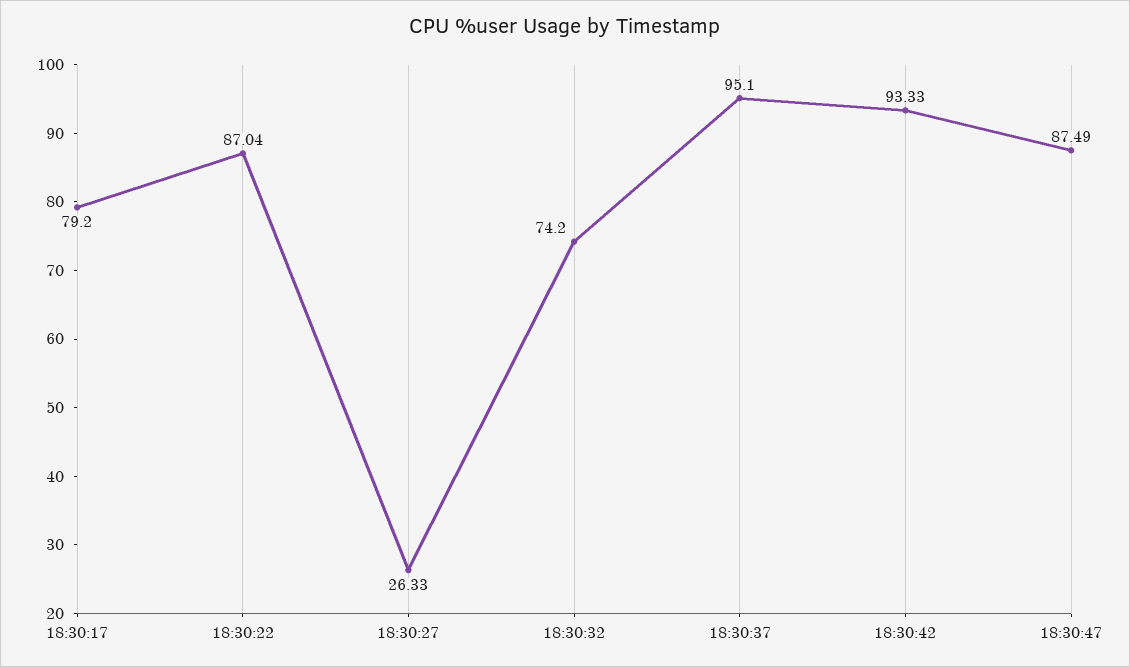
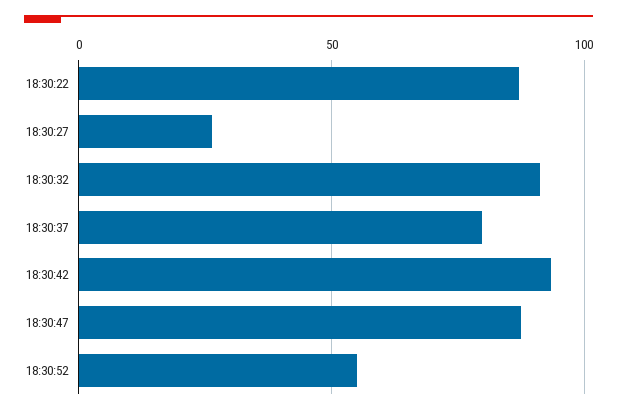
18:30:17: 79.2 -> none
18:30:32: 74.2 -> 90
18:30:37: 95.1 -> 80
18:30:52: none -> 55

